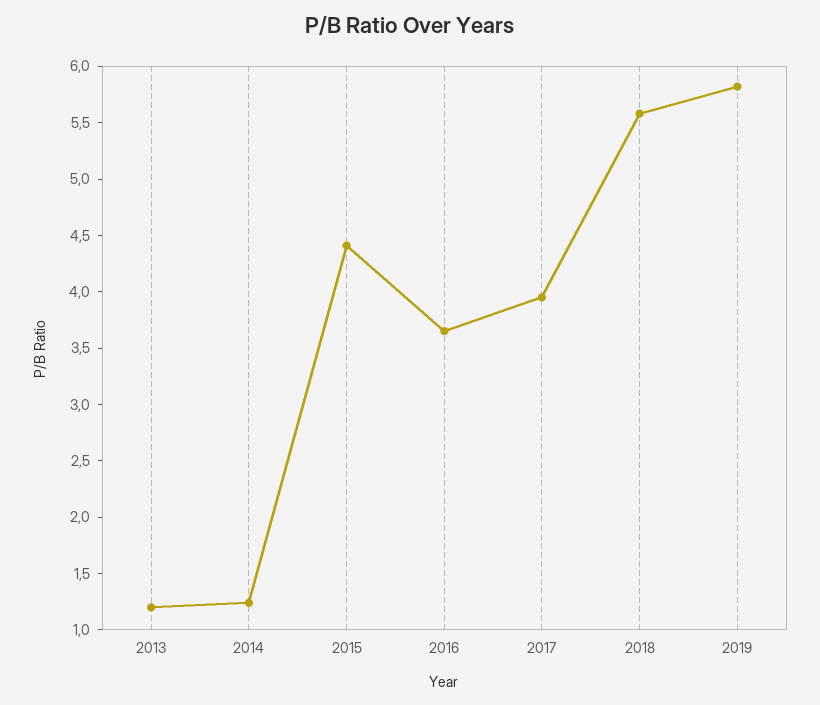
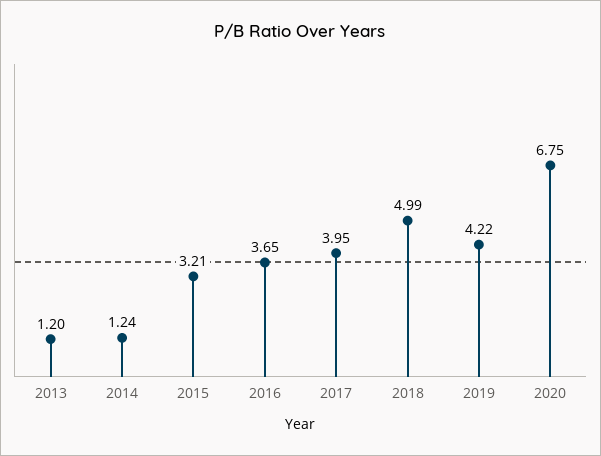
2015: 4.4 -> 3.21
2018: 5.6 -> 4.99
2019: 5.8 -> 4.22
2020: none -> 6.75

